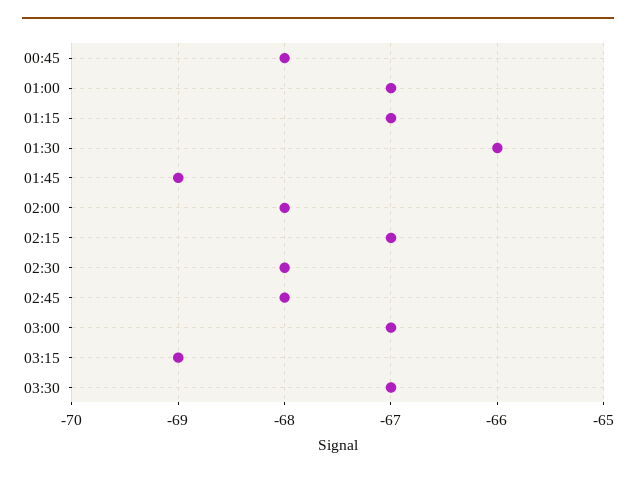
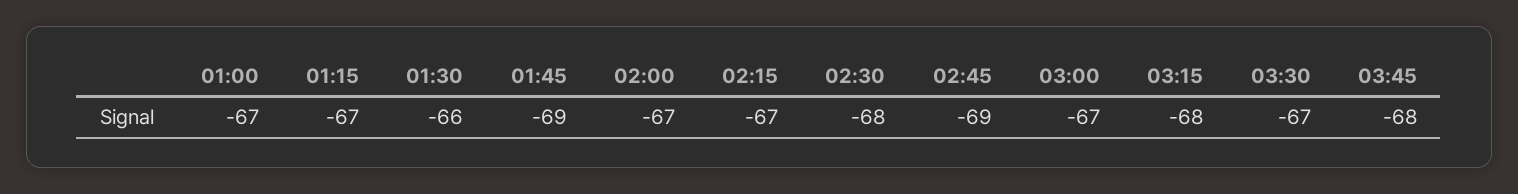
00:45: -68 -> none
02:00: -68 -> -67
02:45: -68 -> -69
03:15: -69 -> -68
03:45: none -> -68

